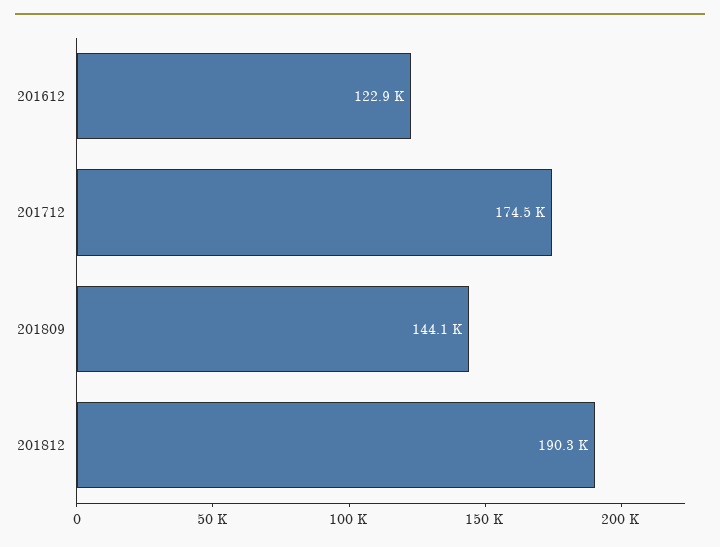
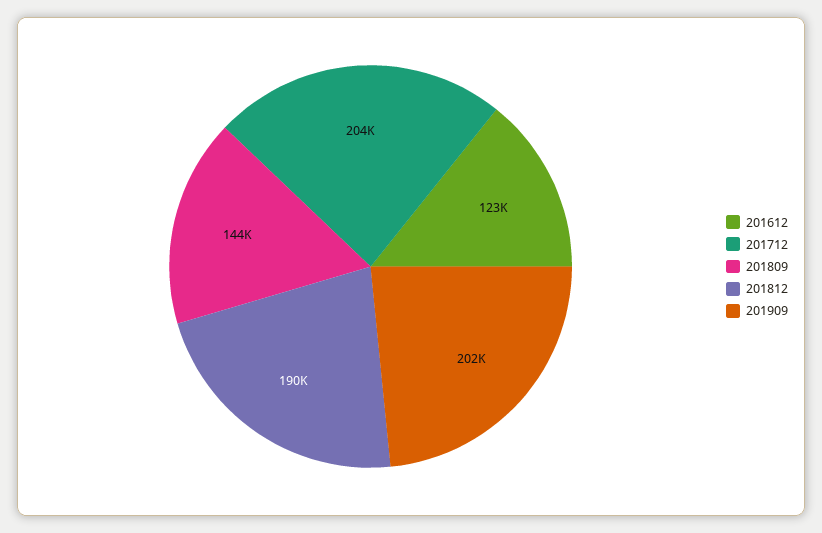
201712: 174500 -> 204000
201909: none -> 202000

